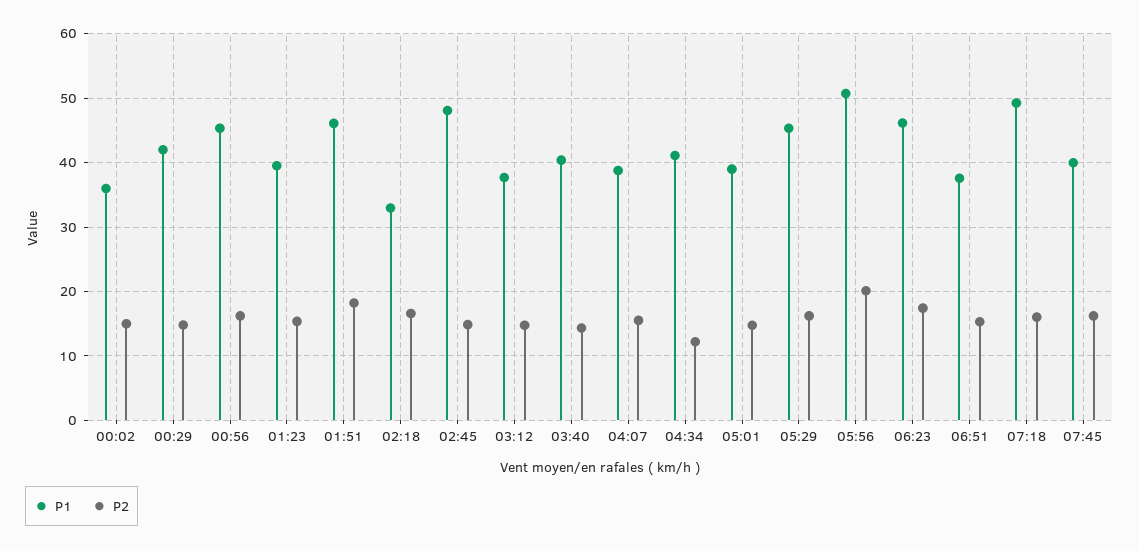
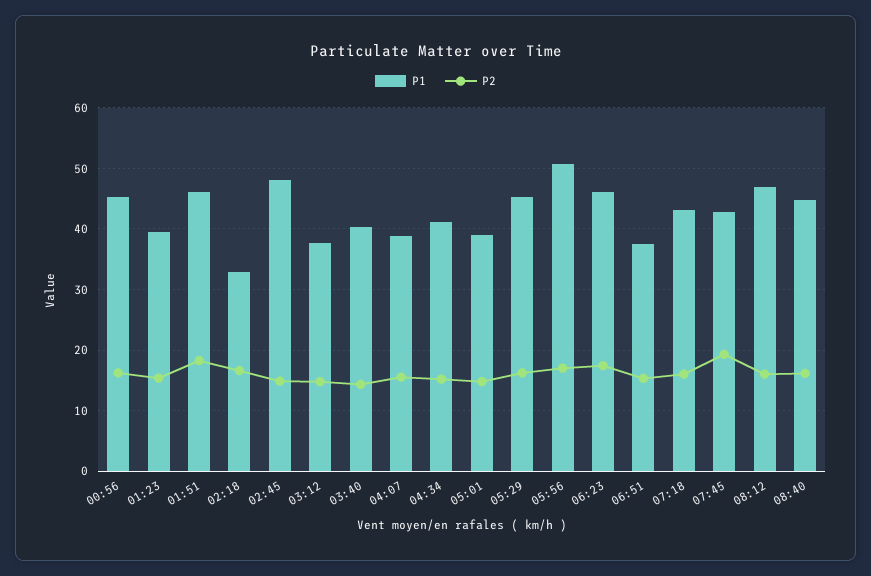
P1, 00:02: 36 -> none
P2, 00:02: 15 -> none
P1, 00:29: 42 -> none
P2, 00:29: 15 -> none
P2, 04:34: 12 -> 15
P2, 05:56: 20 -> 17
P1, 07:18: 49 -> 43
P1, 07:45: 40 -> 43
P2, 07:45: 16 -> 19
P1, 08:12: none -> 47
P2, 08:12: none -> 16
P1, 08:40: none -> 45
P2, 08:40: none -> 16

